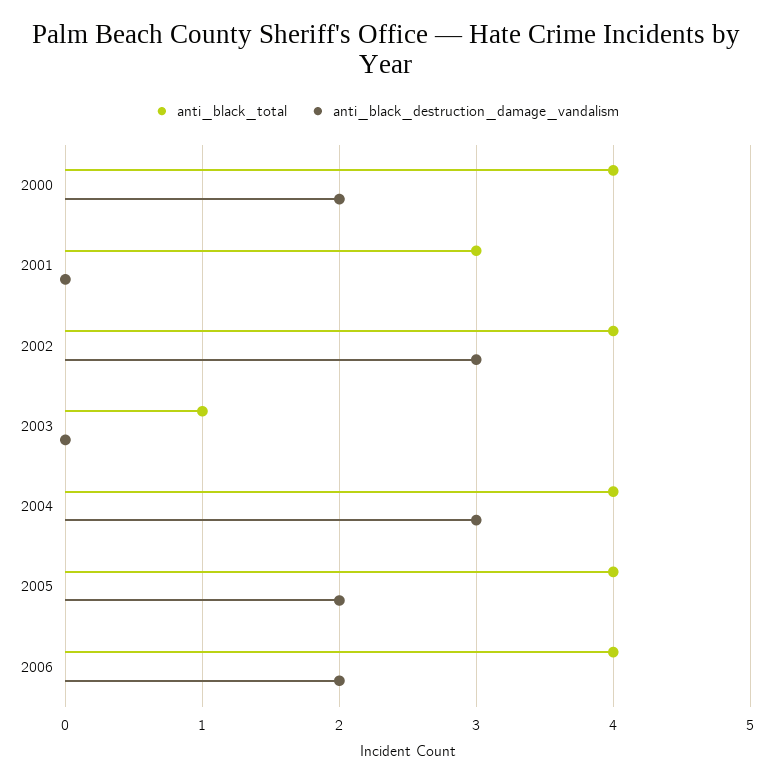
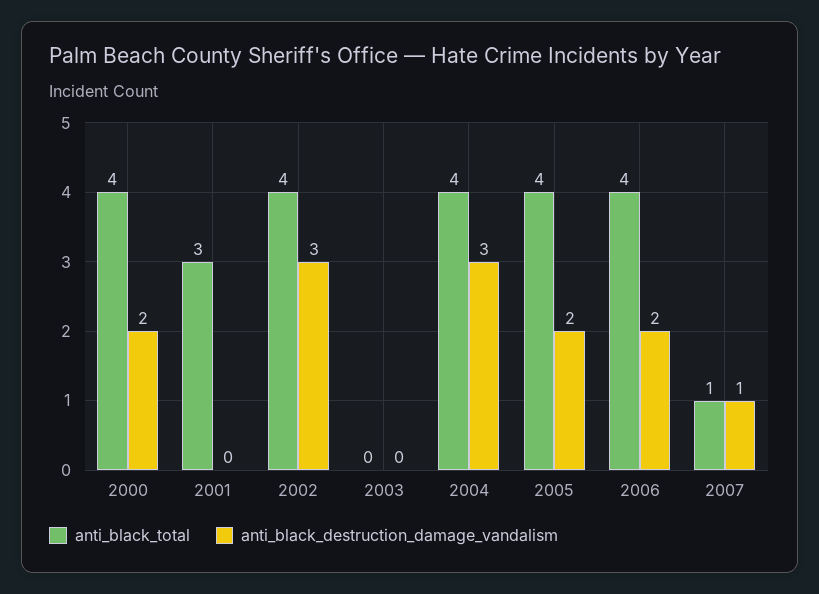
anti_black_total, 2003: 1 -> 0
anti_black_total, 2007: none -> 1
anti_black_destruction_damage_vandalism, 2007: none -> 1

